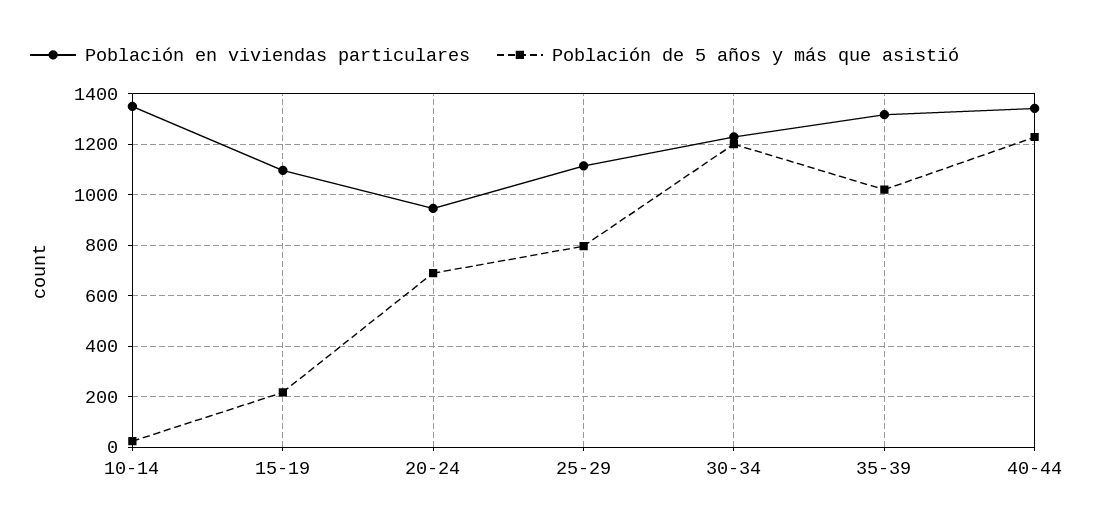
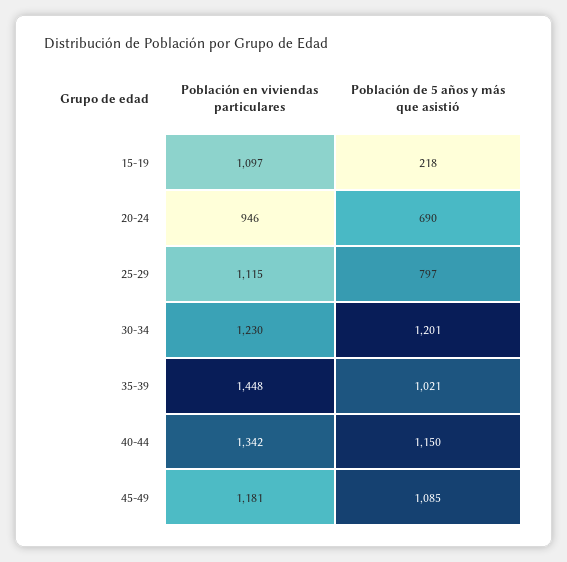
Población en viviendas particulares, 10-14: 1350 -> none
Población de 5 años y más que asistió, 10-14: 25 -> none
Población en viviendas particulares, 35-39: 1325 -> 1448
Población de 5 años y más que asistió, 40-44: 1225 -> 1150
Población en viviendas particulares, 45-49: none -> 1181
Población de 5 años y más que asistió, 45-49: none -> 1085

